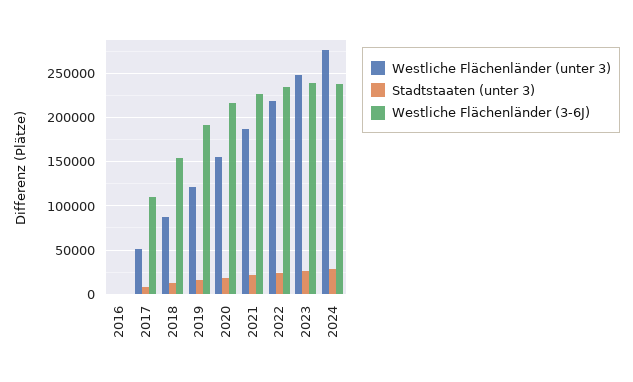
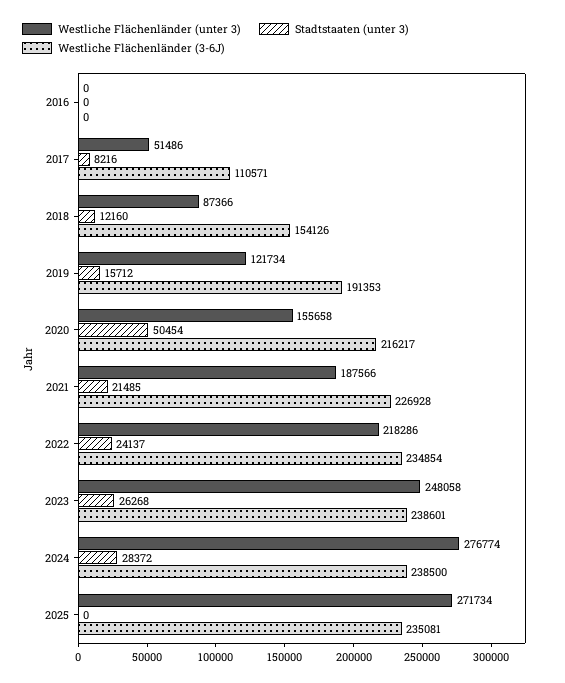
Stadtstaaten (unter 3), 2020: 20000 -> 50454
Westliche Flächenländer (unter 3), 2025: none -> 271734
Stadtstaaten (unter 3), 2025: none -> 0
Westliche Flächenländer (3-6J), 2025: none -> 235081

